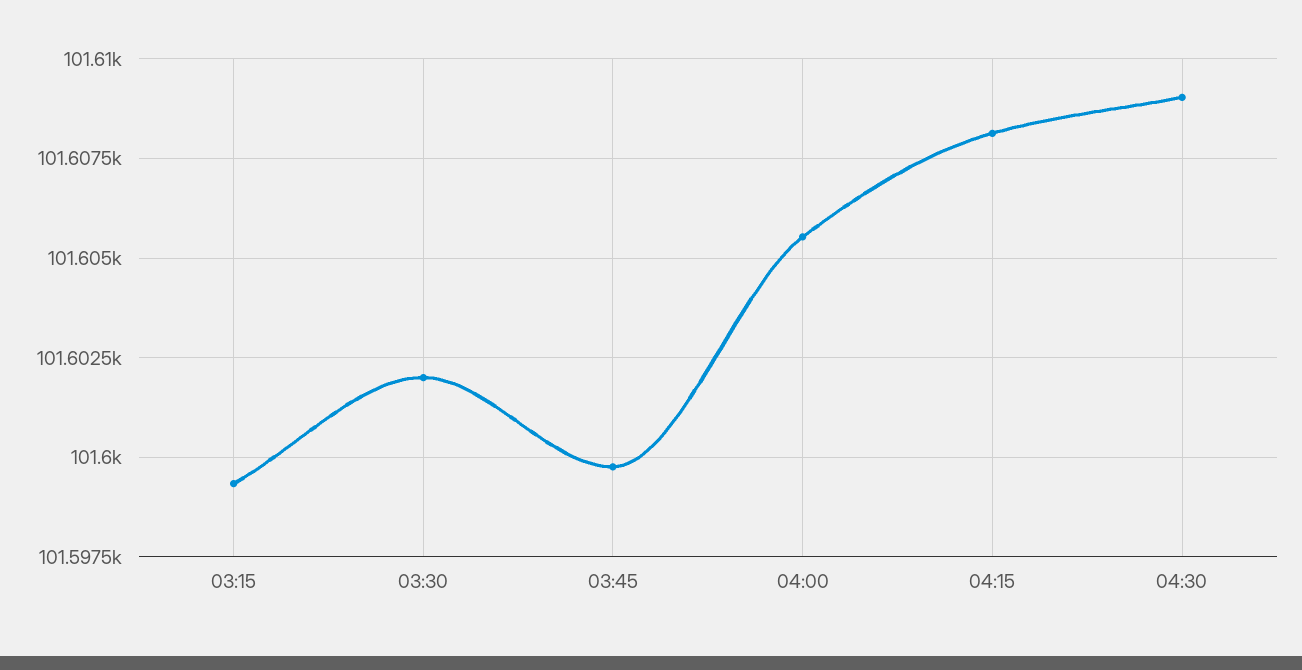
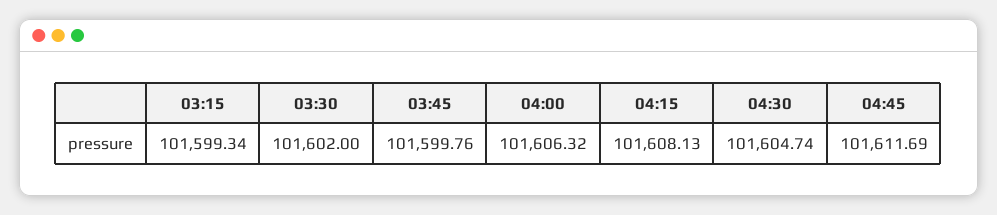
04:00: 101605.5 -> 101606.32
04:30: 101609 -> 101604.74
04:45: none -> 101611.69

